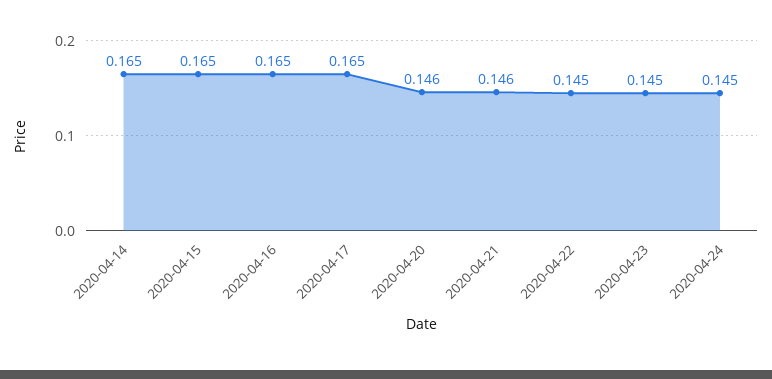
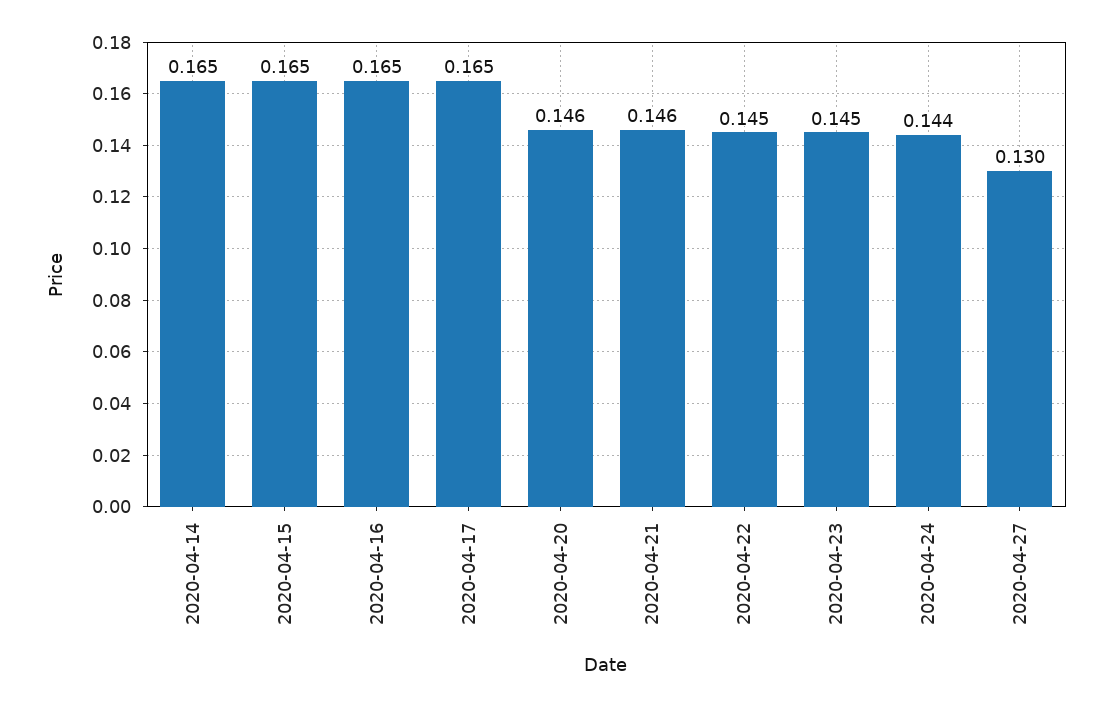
2020-04-24: 0.145 -> 0.144
2020-04-27: none -> 0.13

